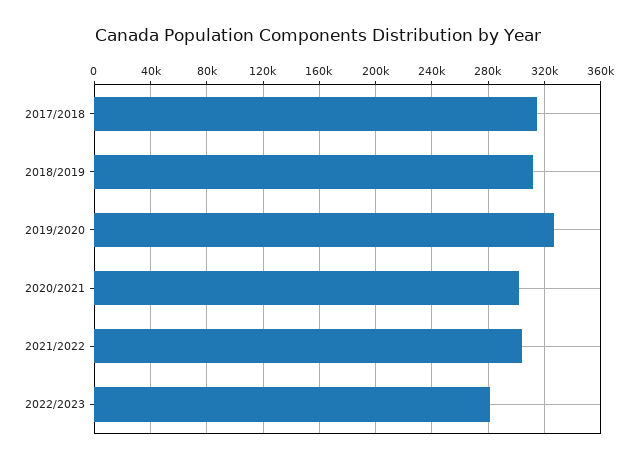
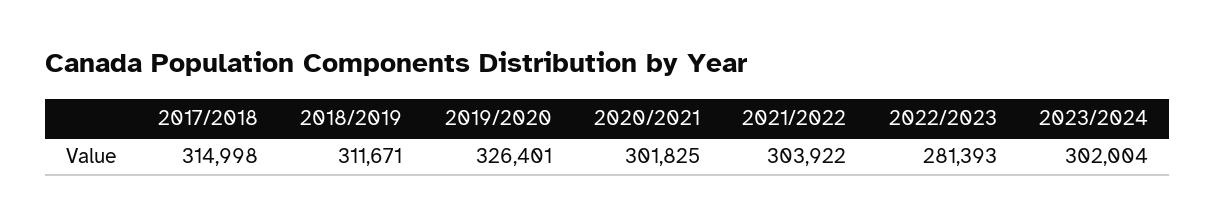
2023/2024: none -> 302004

